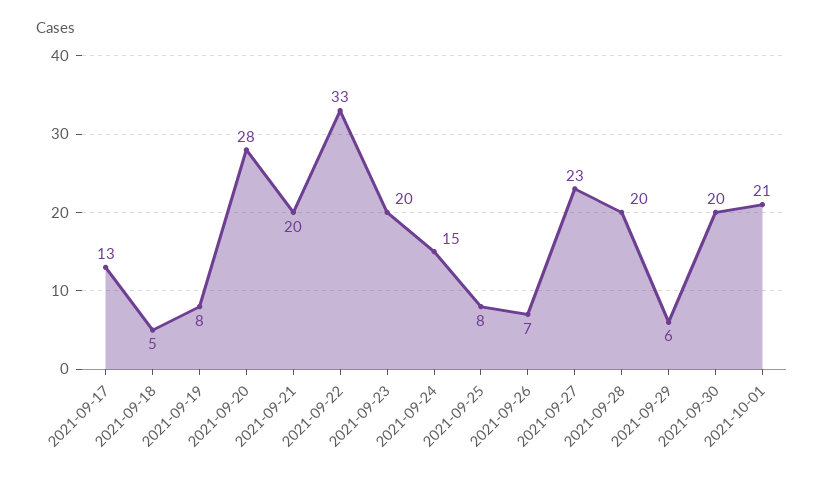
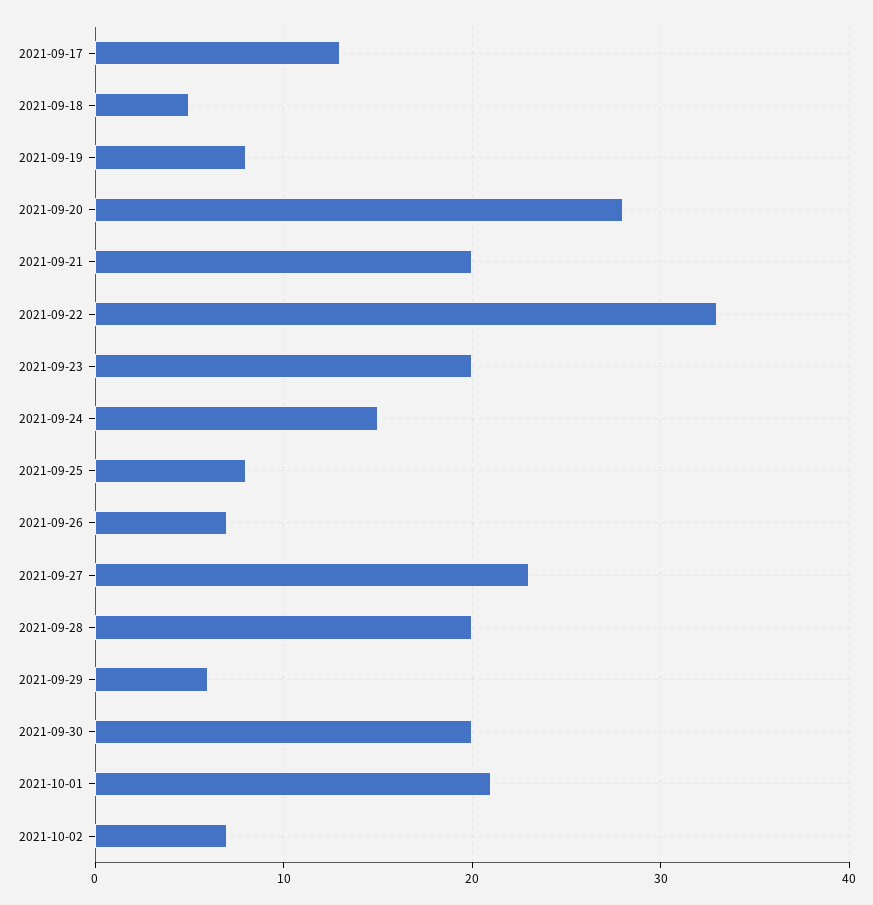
2021-10-02: none -> 7

